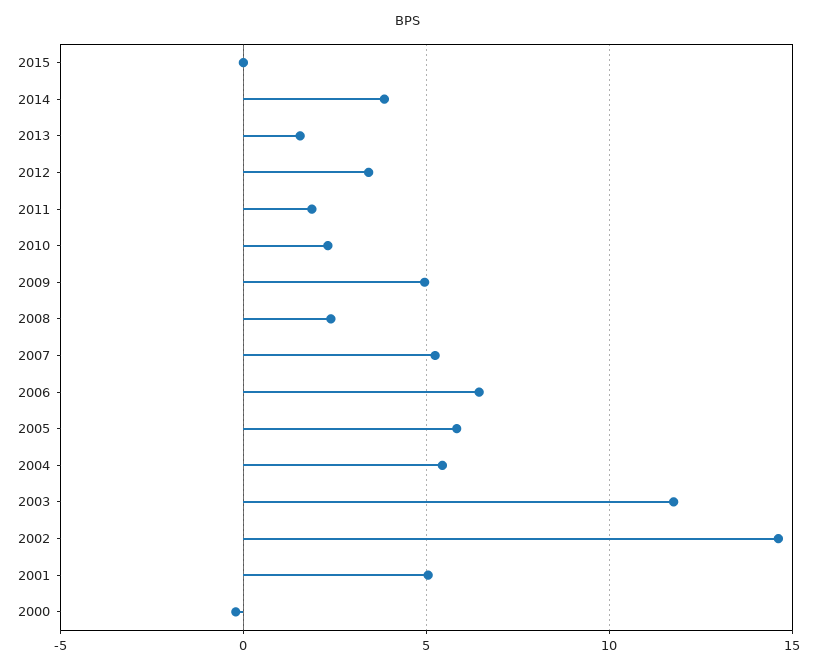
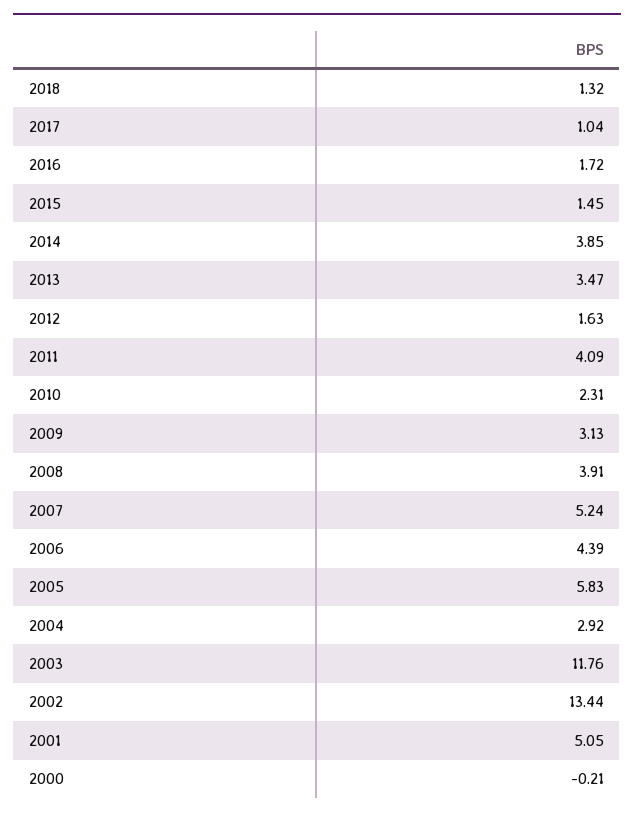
2015: 0 -> 1.45
2013: 1.5 -> 3.47
2012: 3.5 -> 1.63
2011: 2 -> 4.09
2009: 5 -> 3.13
2008: 2.5 -> 3.91
2006: 6.5 -> 4.39
2004: 5.5 -> 2.92
2002: 14.5 -> 13.44
2018: none -> 1.32
2017: none -> 1.04
2016: none -> 1.72

